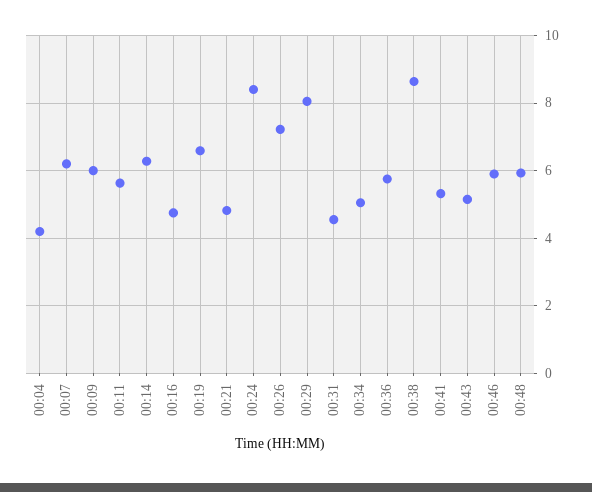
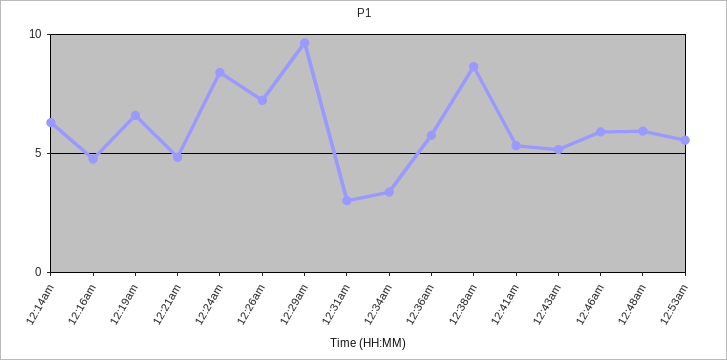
00:04: 4.2 -> none
00:07: 6.2 -> none
00:09: 6 -> none
00:11: 5.6 -> none
00:29: 8 -> 9.5
00:31: 4.6 -> 3
00:34: 5 -> 3.5
12:53am: none -> 5.5

